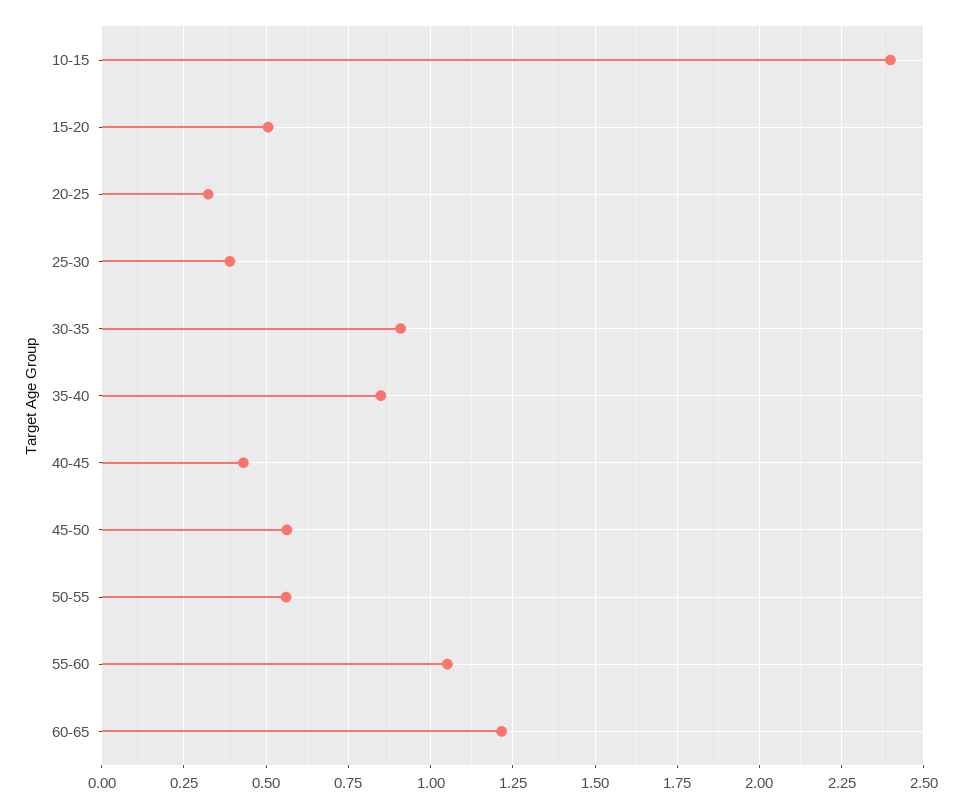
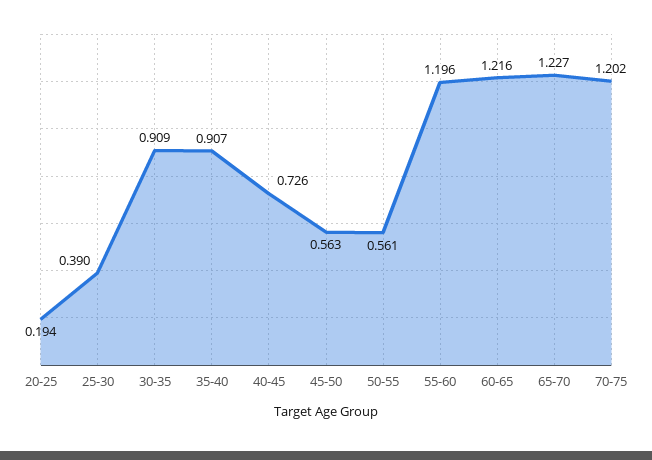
10-15: 2.4 -> none
15-20: 0.5 -> none
20-25: 0.325 -> 0.194
35-40: 0.85 -> 0.907
40-45: 0.425 -> 0.726
55-60: 1.05 -> 1.196
65-70: none -> 1.227
70-75: none -> 1.202

